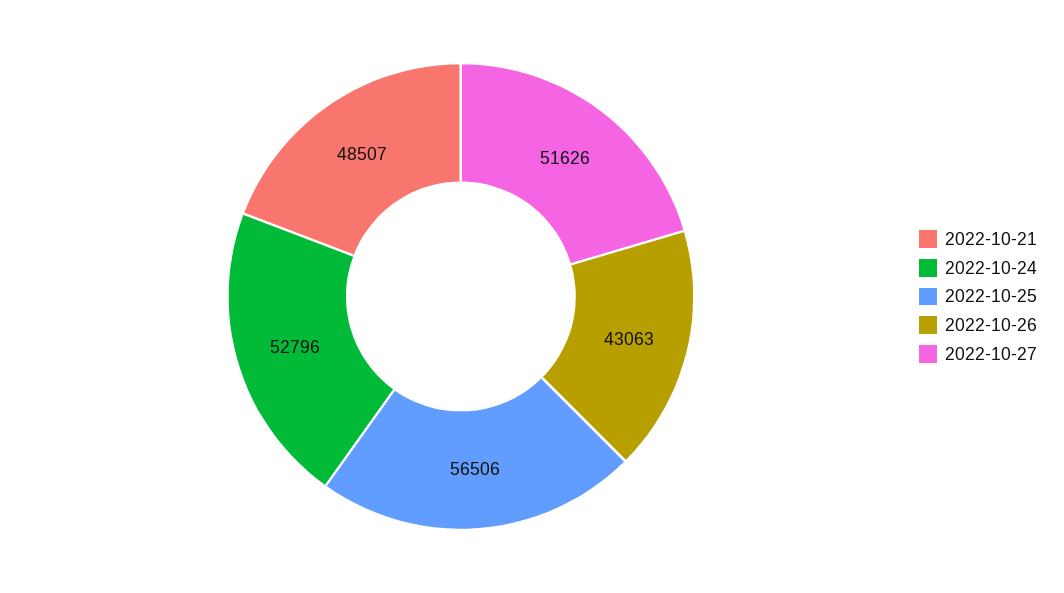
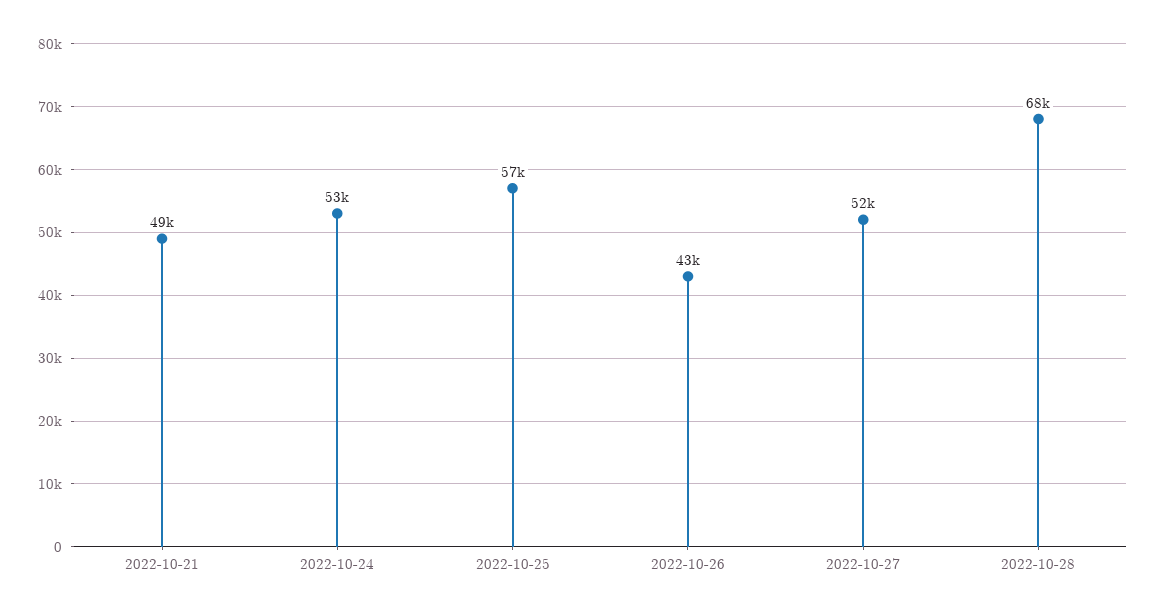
2022-10-28: none -> 68000

